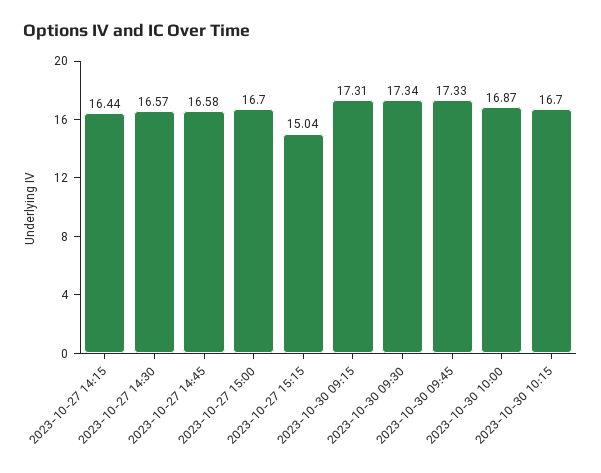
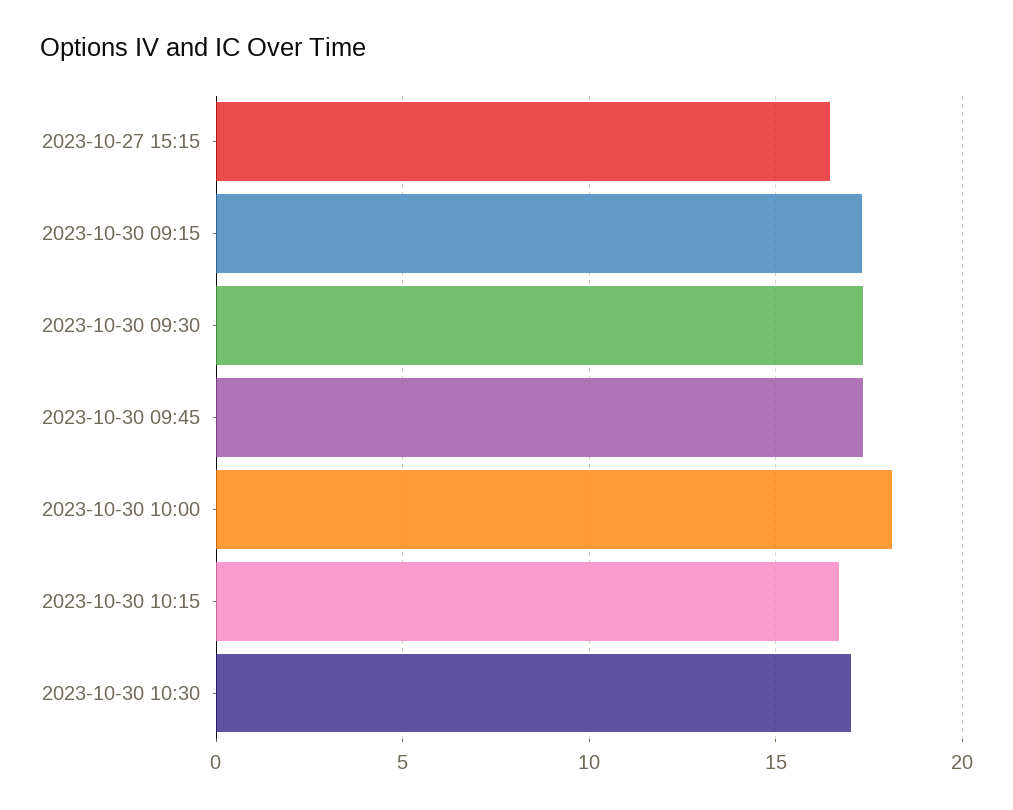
2023-10-27 14:15: 16.44 -> none
2023-10-27 14:30: 16.57 -> none
2023-10-27 14:45: 16.58 -> none
2023-10-27 15:00: 16.7 -> none
2023-10-27 15:15: 15.04 -> 16.5
2023-10-30 10:00: 16.87 -> 18
2023-10-30 10:30: none -> 17

